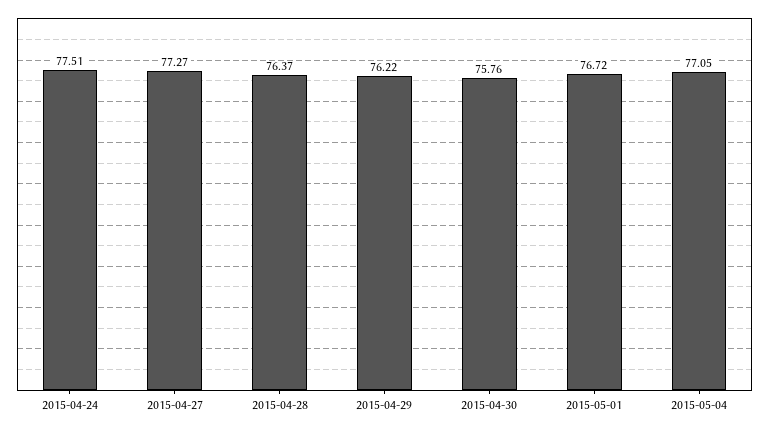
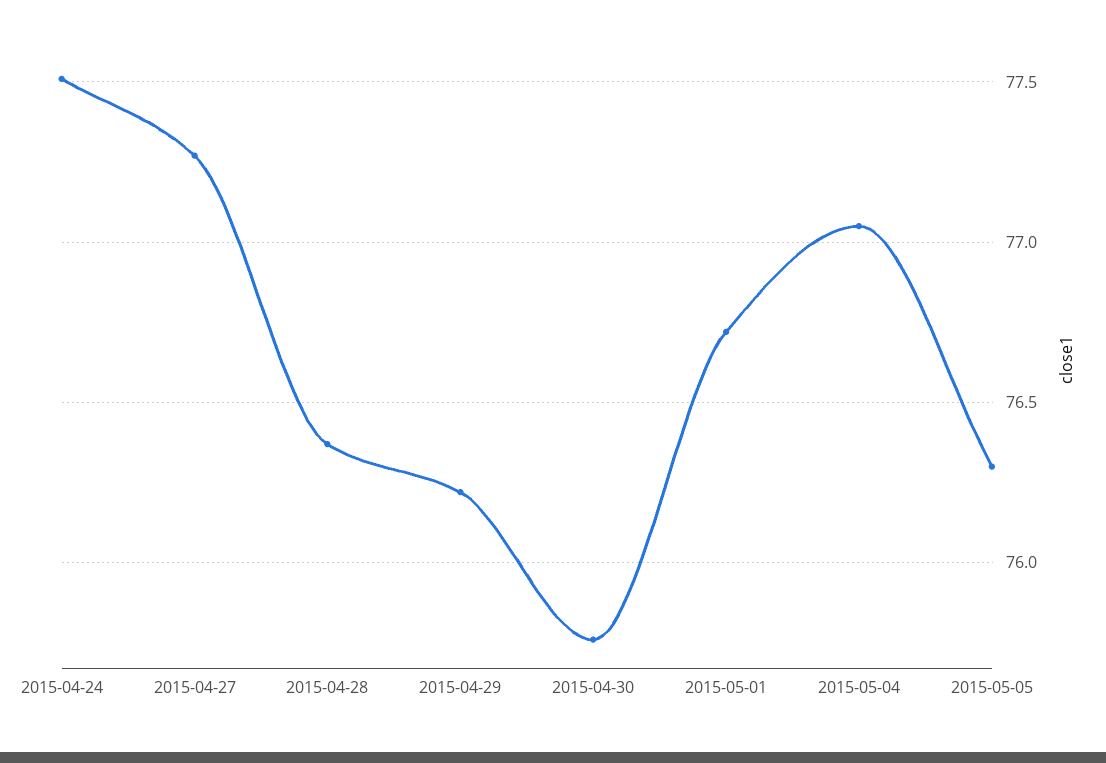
2015-05-05: none -> 76.3

